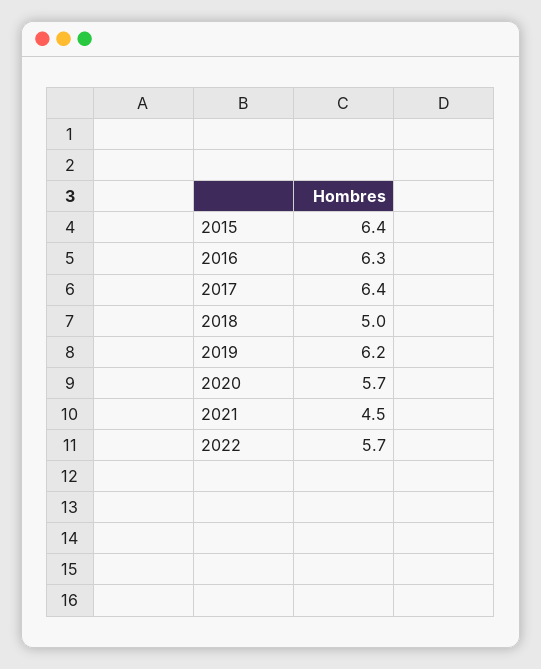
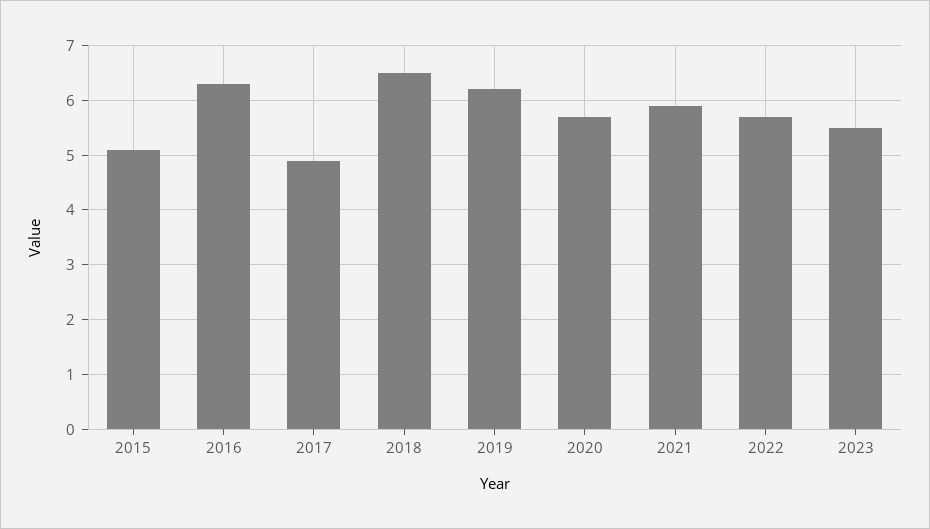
2015: 6.4 -> 5
2017: 6.4 -> 5
2018: 5 -> 6.5
2021: 4.5 -> 6
2023: none -> 5.5

